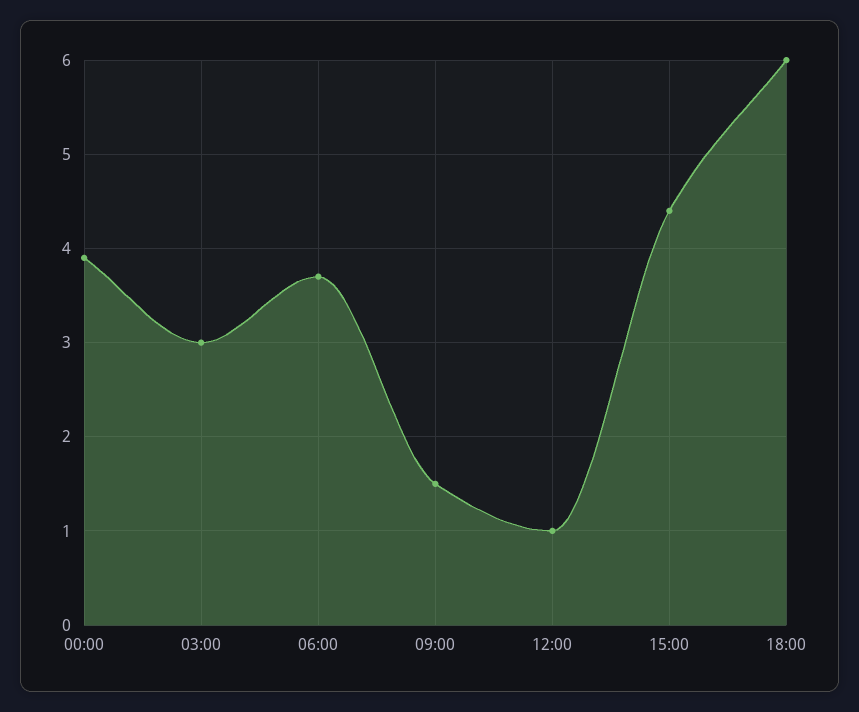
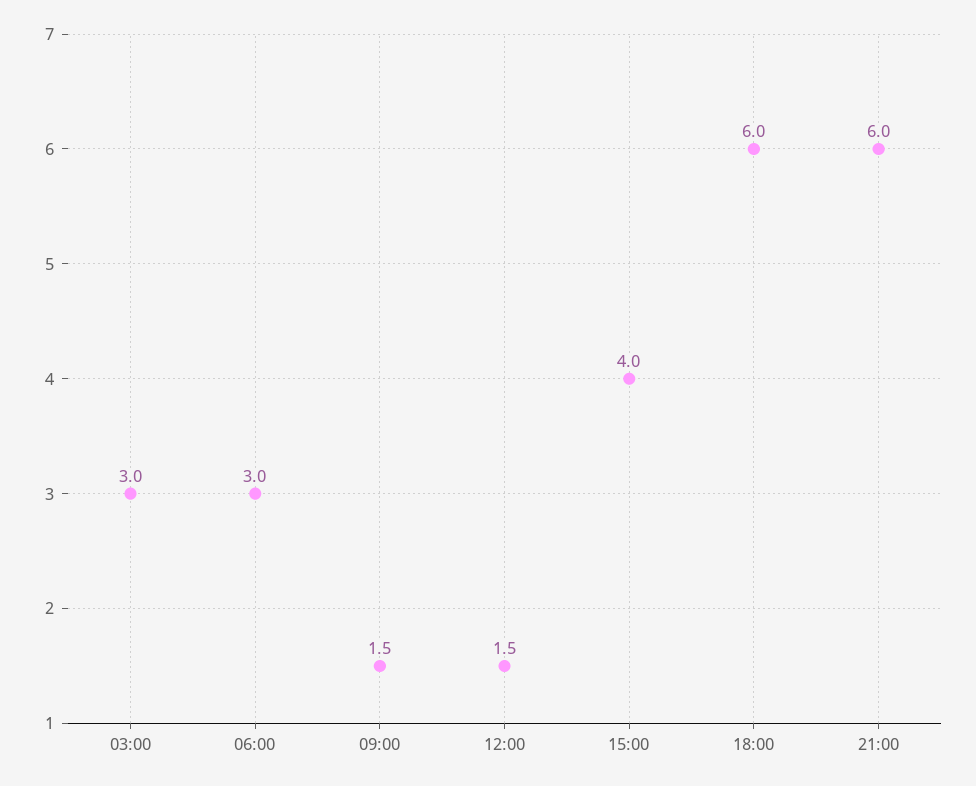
00:00: 3.9 -> none
06:00: 3.7 -> 3
12:00: 1 -> 1.5
15:00: 4.4 -> 4
21:00: none -> 6

